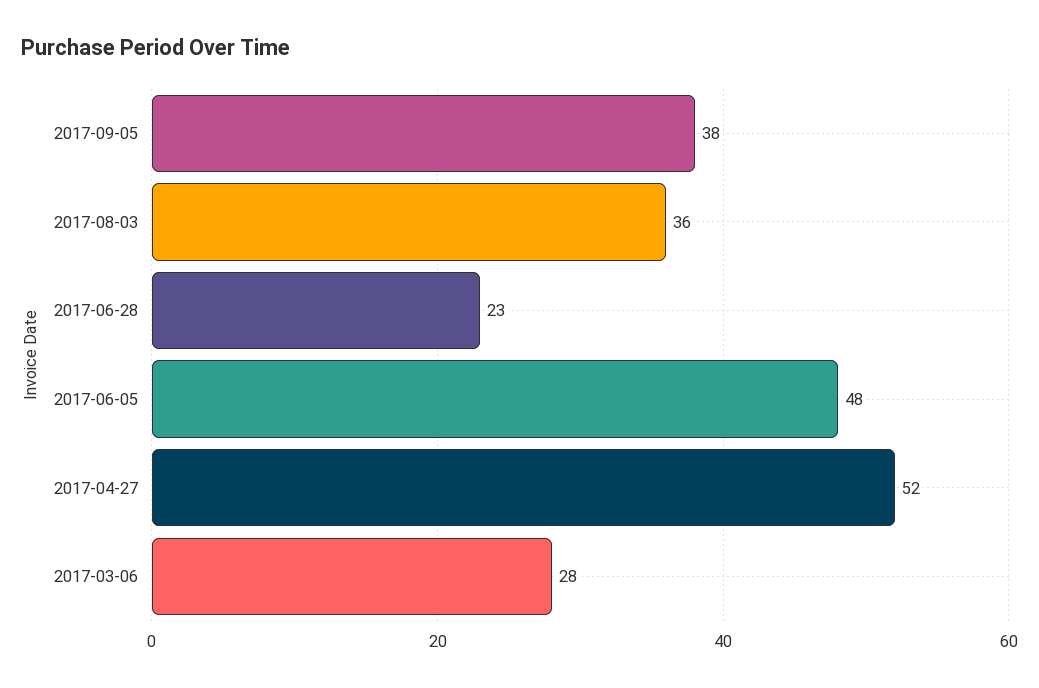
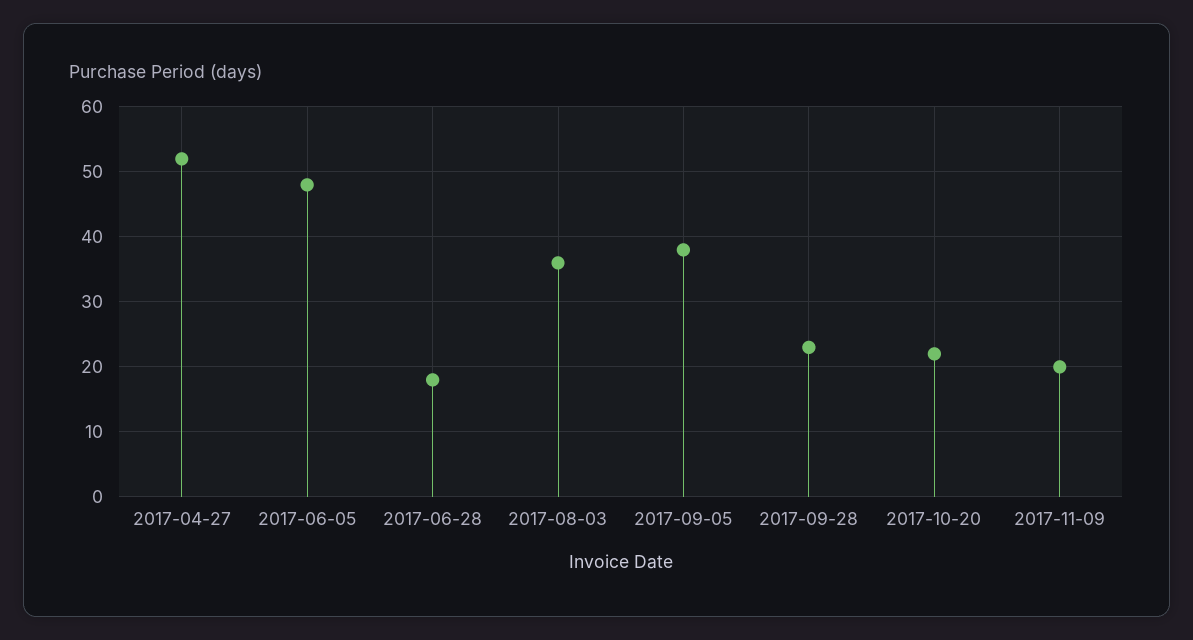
2017-06-28: 23 -> 18
2017-03-06: 28 -> none
2017-09-28: none -> 23
2017-10-20: none -> 22
2017-11-09: none -> 20

